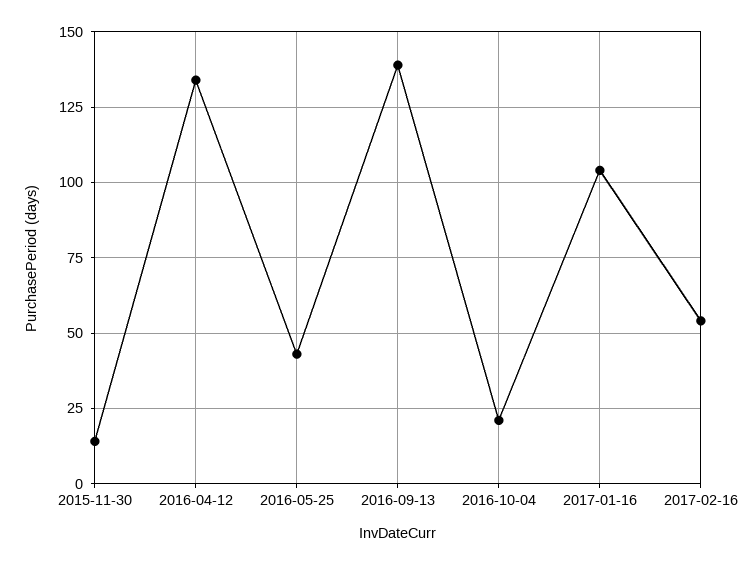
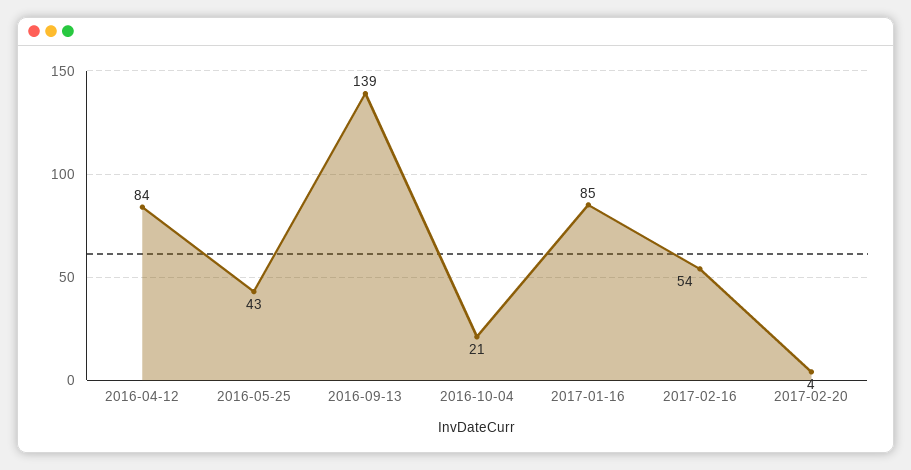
2015-11-30: 15 -> none
2016-04-12: 135 -> 84
2017-01-16: 105 -> 85
2017-02-20: none -> 4

